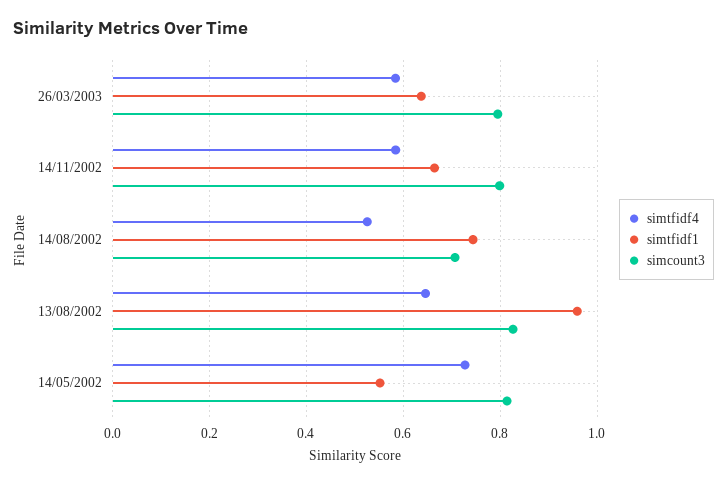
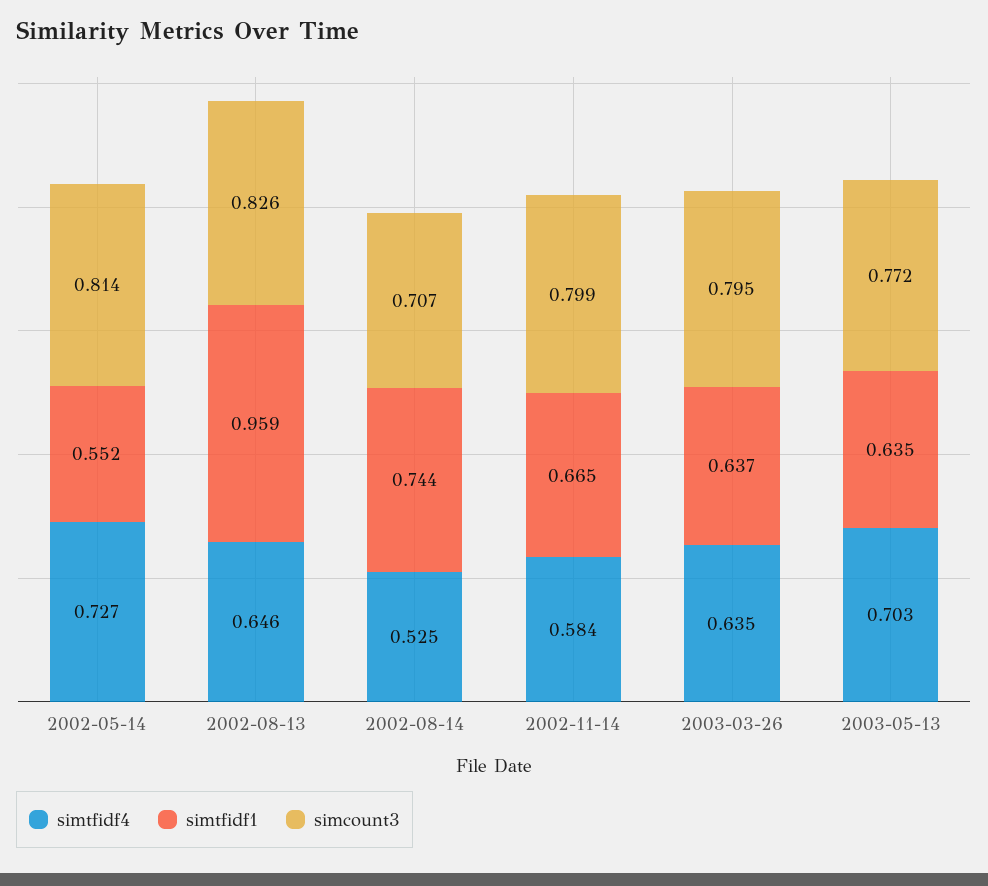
simtfidf4, 26/03/2003: 0.58 -> 0.635
simtfidf4, 2003-05-13: none -> 0.703
simtfidf1, 2003-05-13: none -> 0.635
simcount3, 2003-05-13: none -> 0.772

